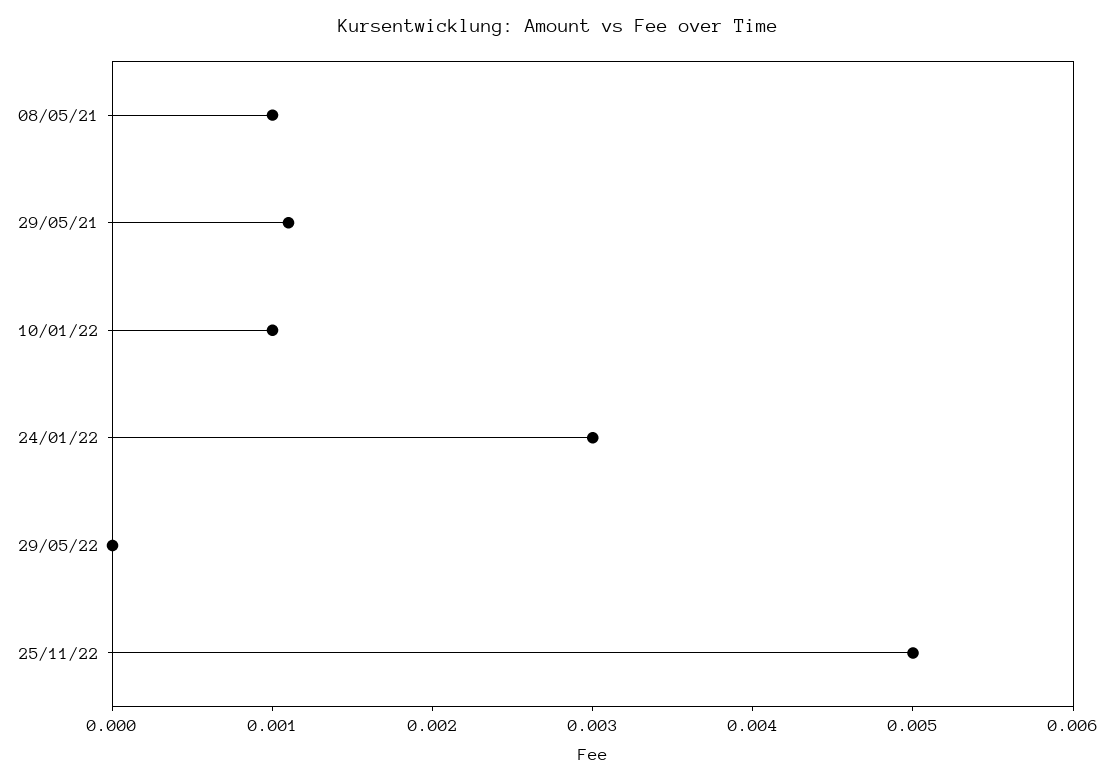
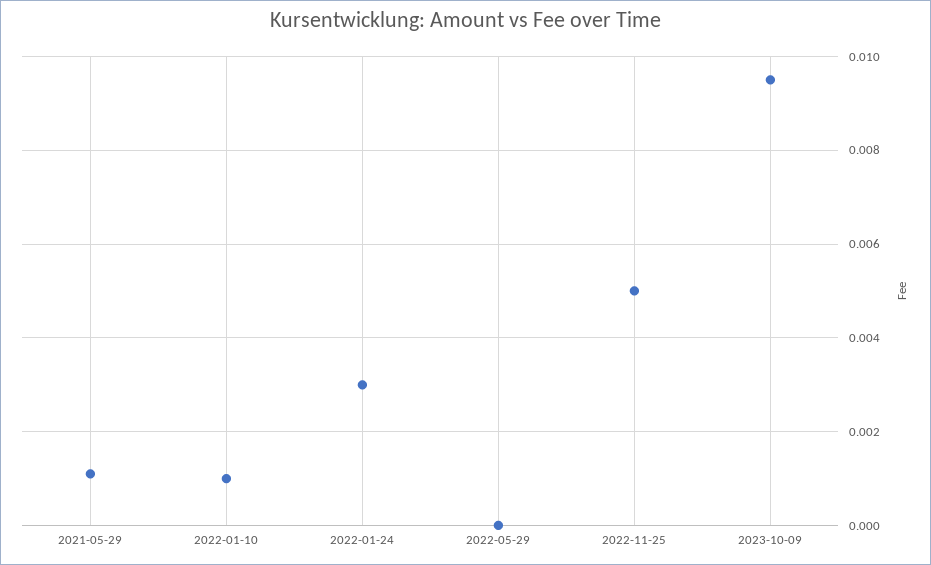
08/05/21: 0.001 -> none
2023-10-09: none -> 0.0095

